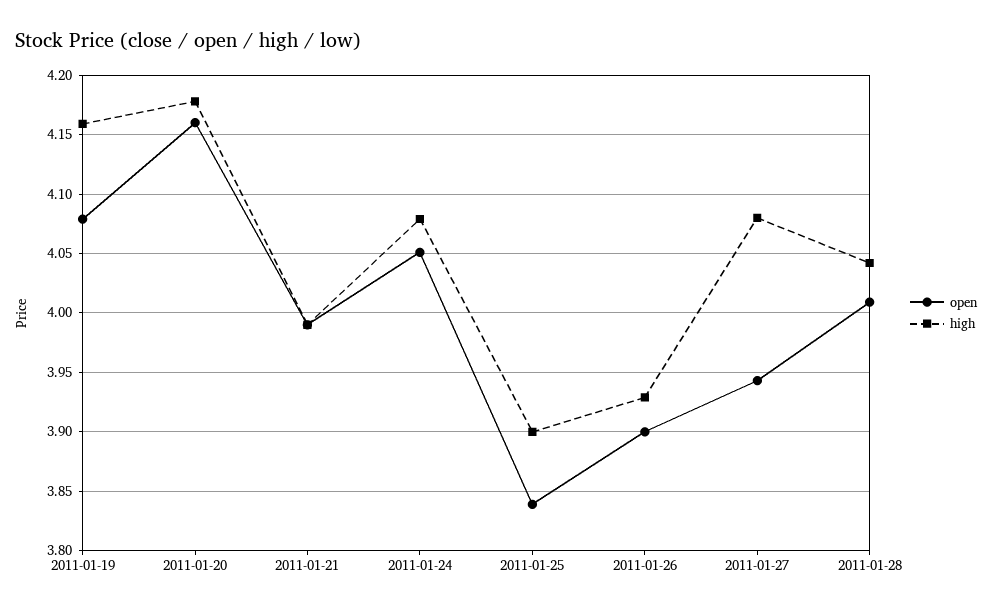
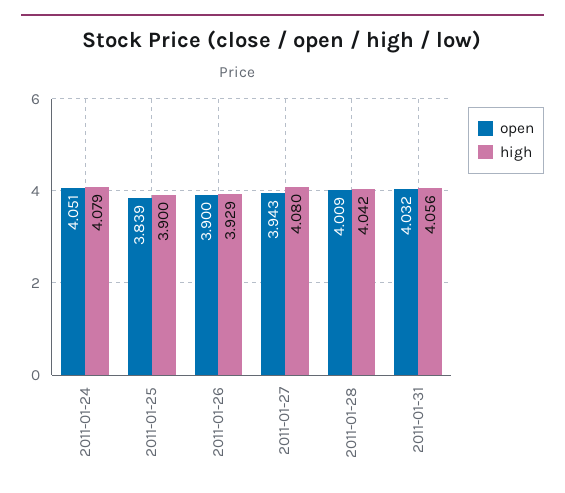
open, 2011-01-19: 4.08 -> none
high, 2011-01-19: 4.16 -> none
open, 2011-01-20: 4.16 -> none
high, 2011-01-20: 4.18 -> none
open, 2011-01-21: 3.99 -> none
high, 2011-01-21: 3.99 -> none
open, 2011-01-31: none -> 4.032
high, 2011-01-31: none -> 4.056

